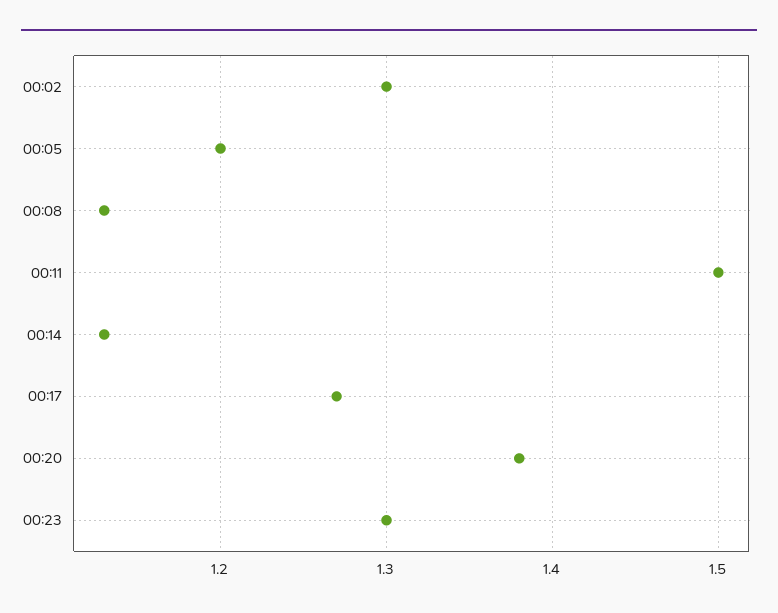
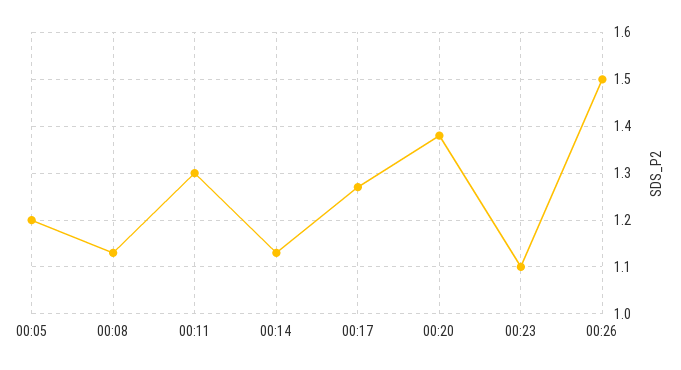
00:02: 1.3 -> none
00:11: 1.5 -> 1.3
00:23: 1.3 -> 1.1
00:26: none -> 1.5

